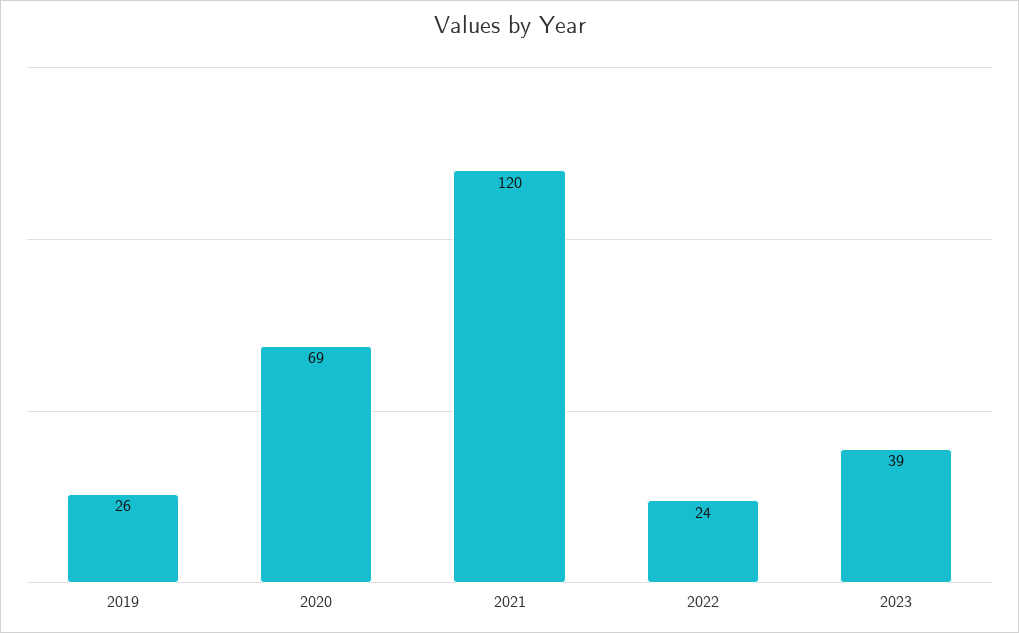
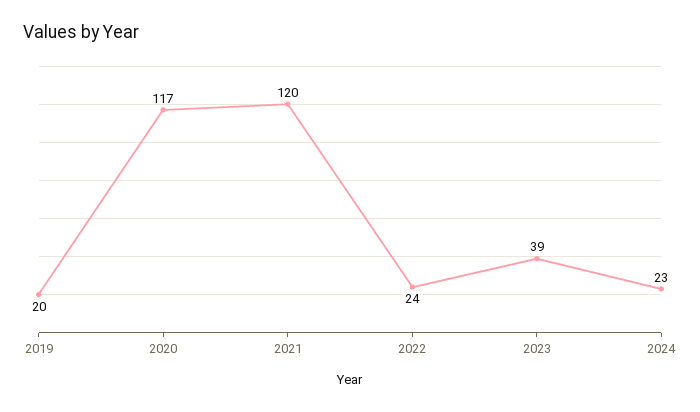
2019: 26 -> 20
2020: 69 -> 117
2024: none -> 23

